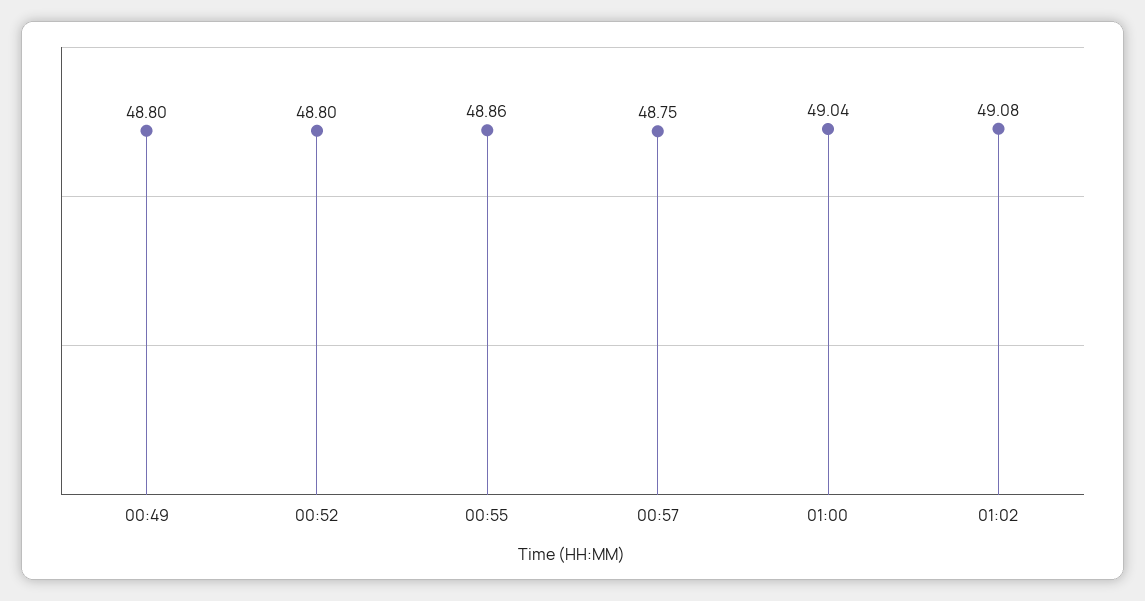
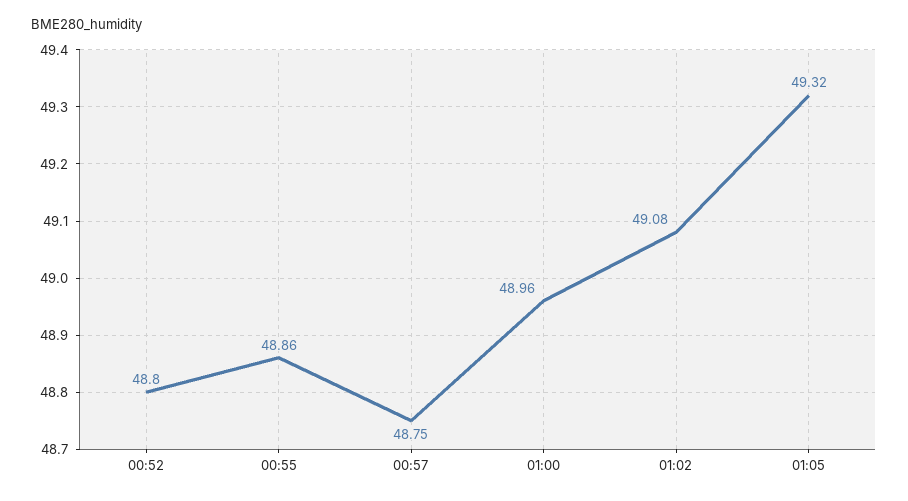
00:49: 48.8 -> none
01:00: 49.04 -> 48.96
01:05: none -> 49.32

